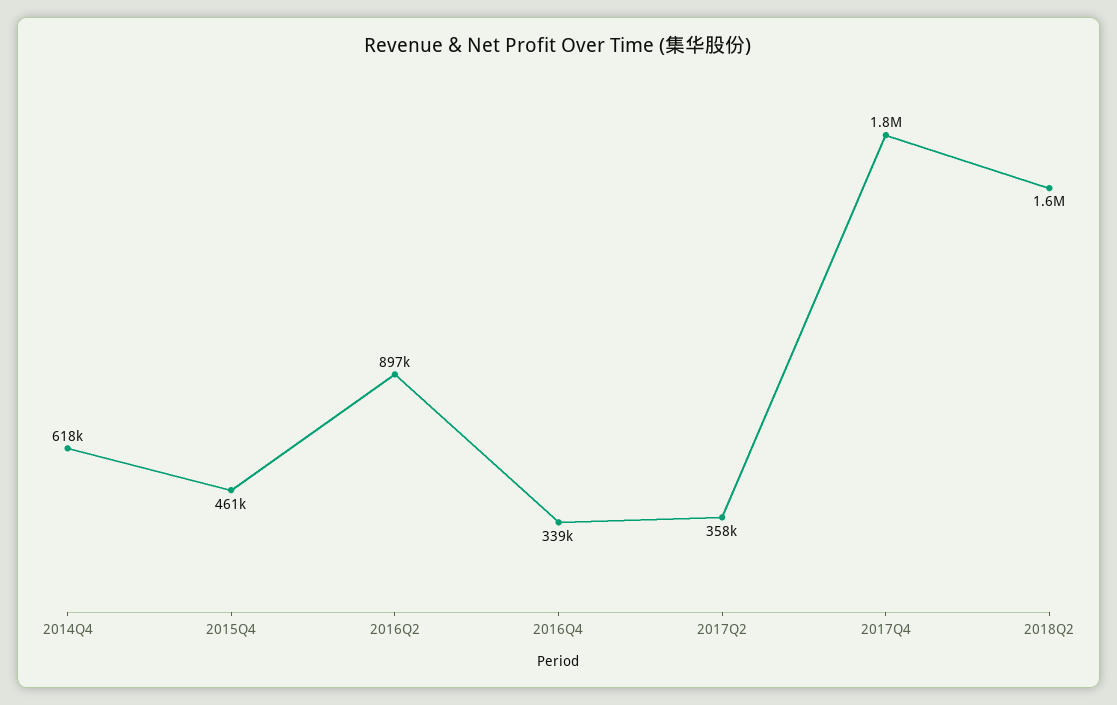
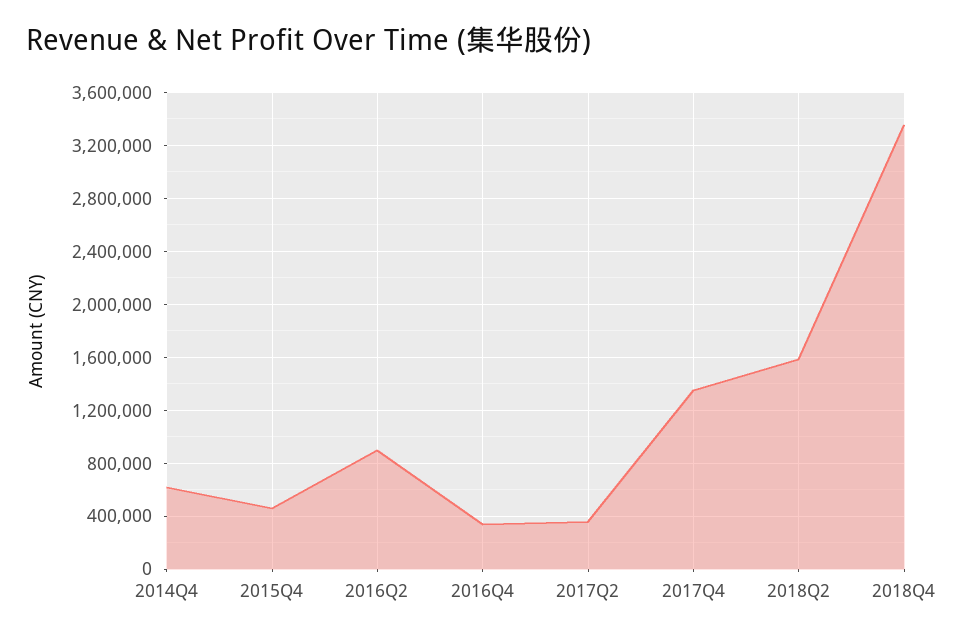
2017Q4: 1800000 -> 1350000
2018Q4: none -> 3350000

